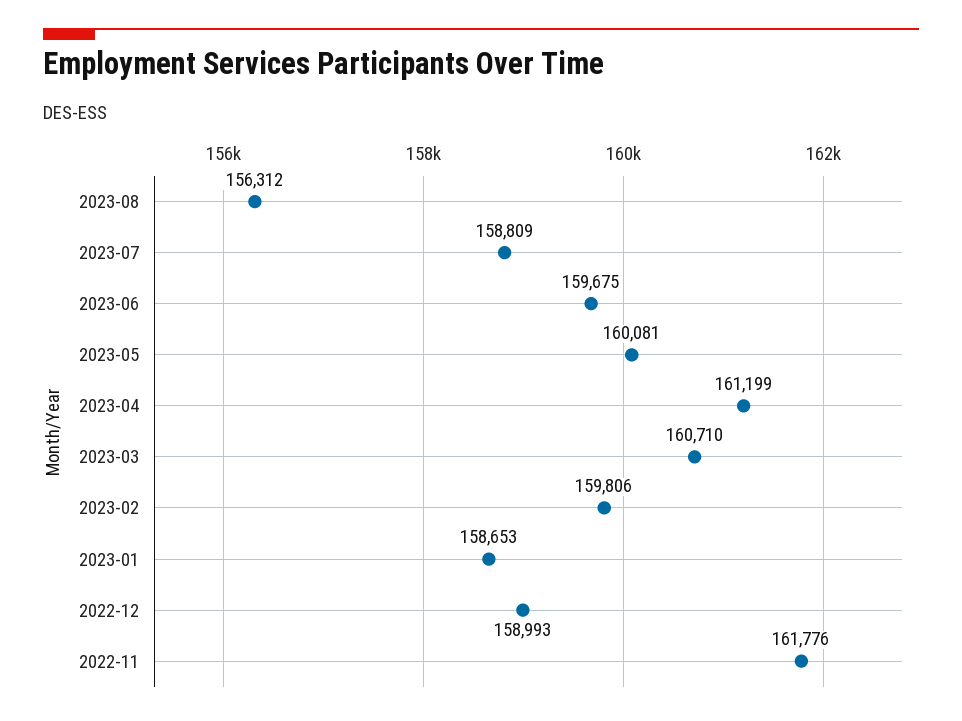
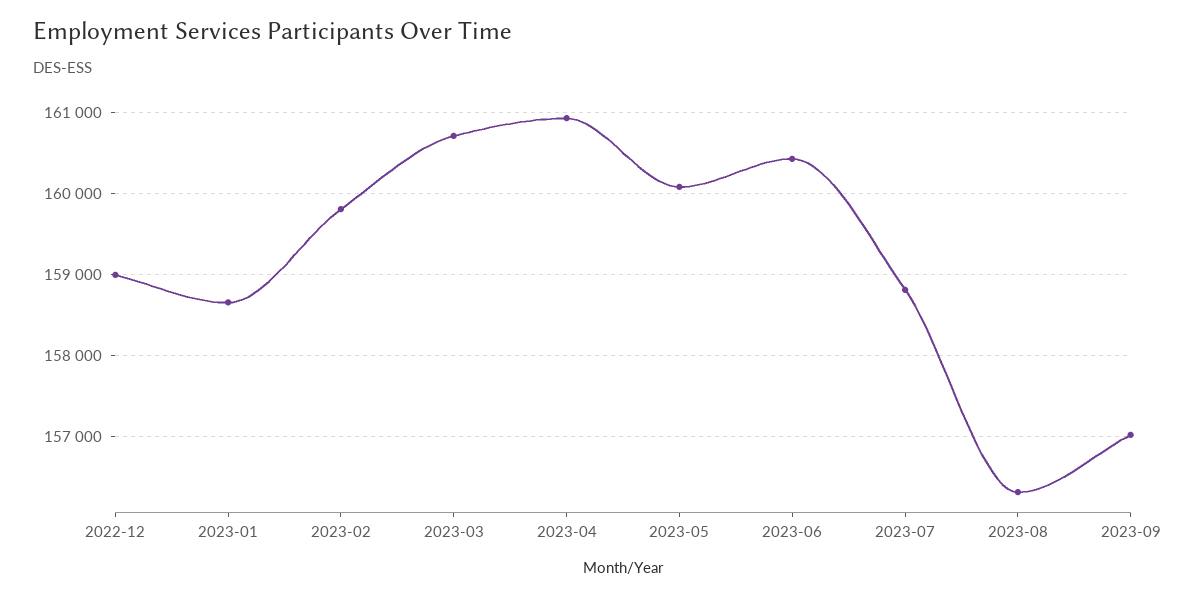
2023-06: 159675 -> 160400
2023-04: 161199 -> 160900
2022-11: 161776 -> none
2023-09: none -> 157000

